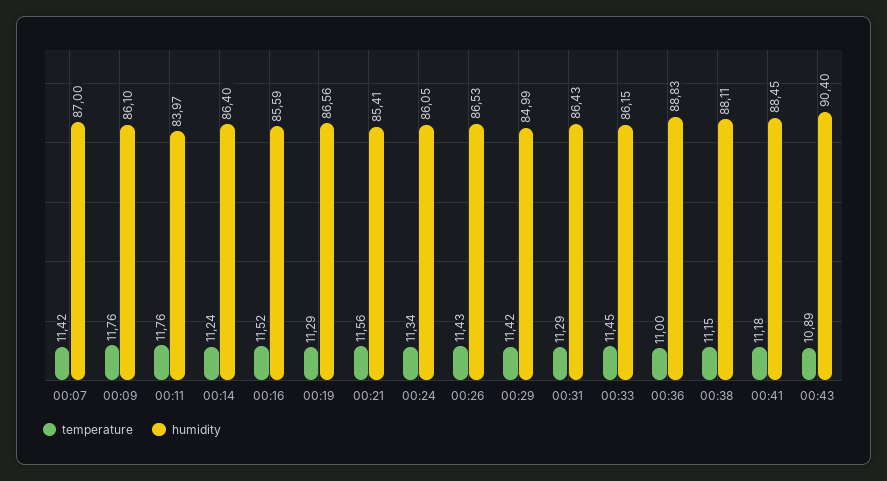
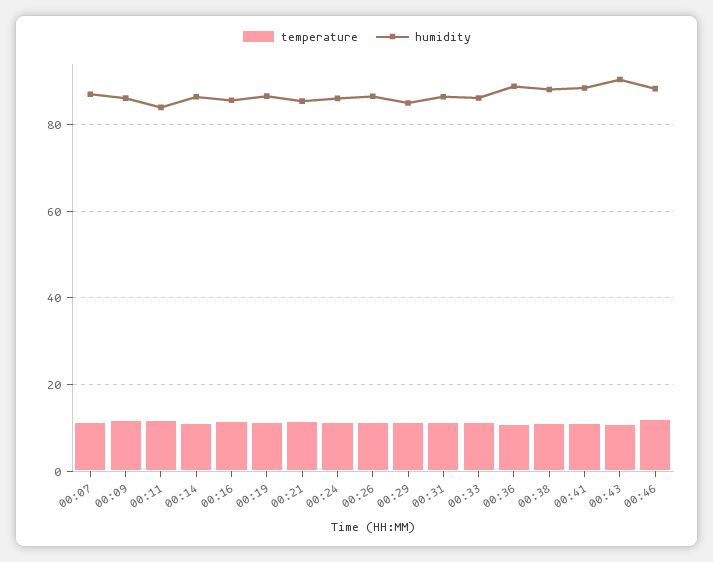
temperature, 00:46: none -> 12
humidity, 00:46: none -> 88

